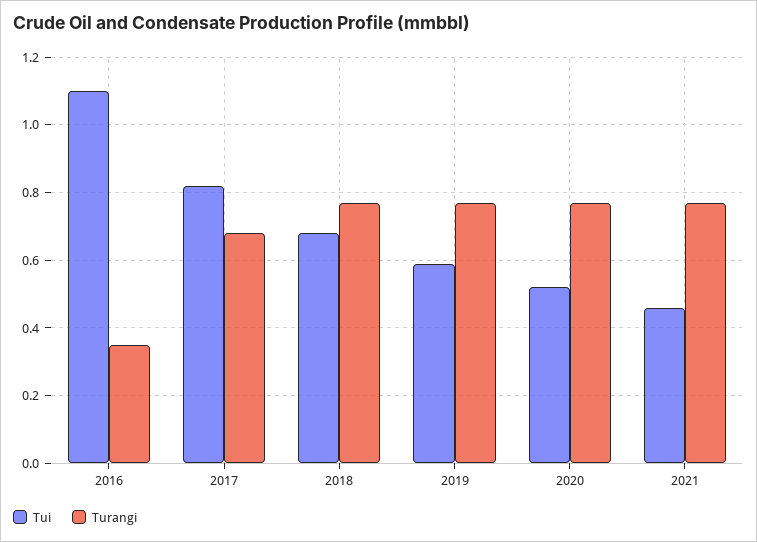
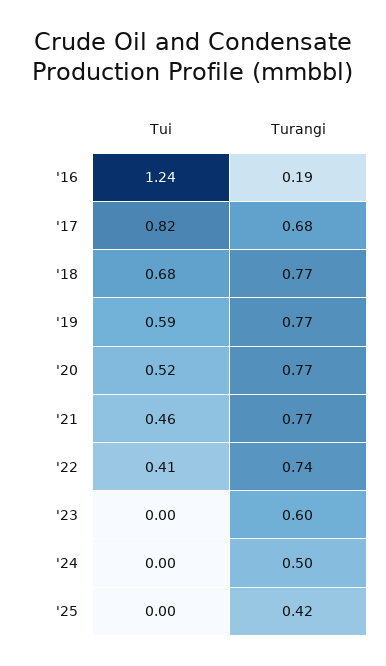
Tui, 2016: 1.1 -> 1.24
Turangi, 2016: 0.35 -> 0.19
Tui, '22: none -> 0.41
Turangi, '22: none -> 0.74
Tui, '23: none -> 0
Turangi, '23: none -> 0.6
Tui, '24: none -> 0
Turangi, '24: none -> 0.5
Tui, '25: none -> 0
Turangi, '25: none -> 0.42

